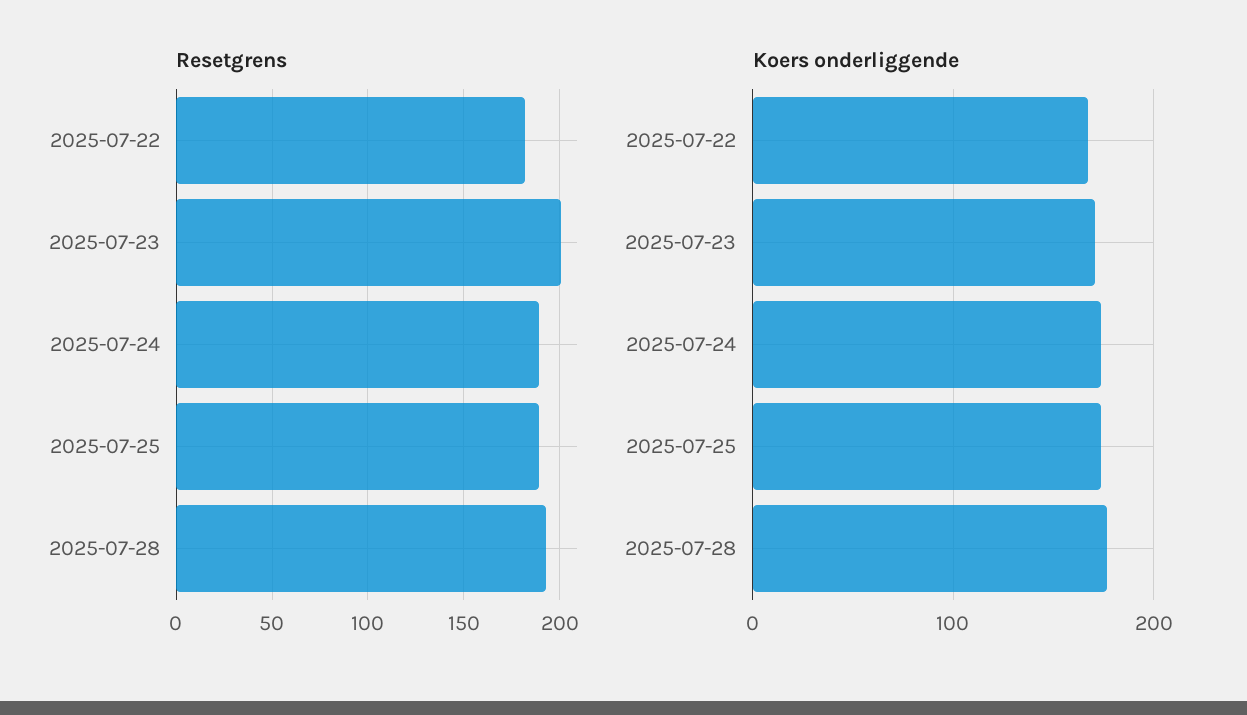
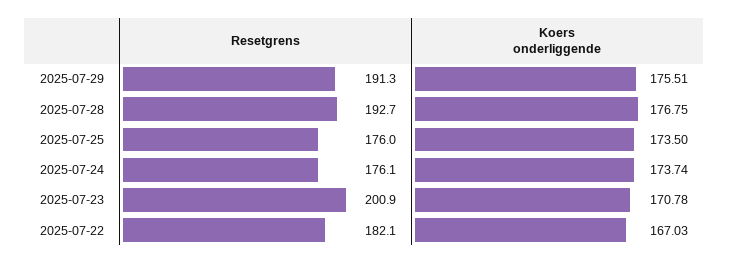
Resetgrens, 2025-07-24: 190 -> 176.1
Resetgrens, 2025-07-25: 190 -> 176
Resetgrens, 2025-07-29: none -> 191.3
Koers onderliggende, 2025-07-29: none -> 175.51

